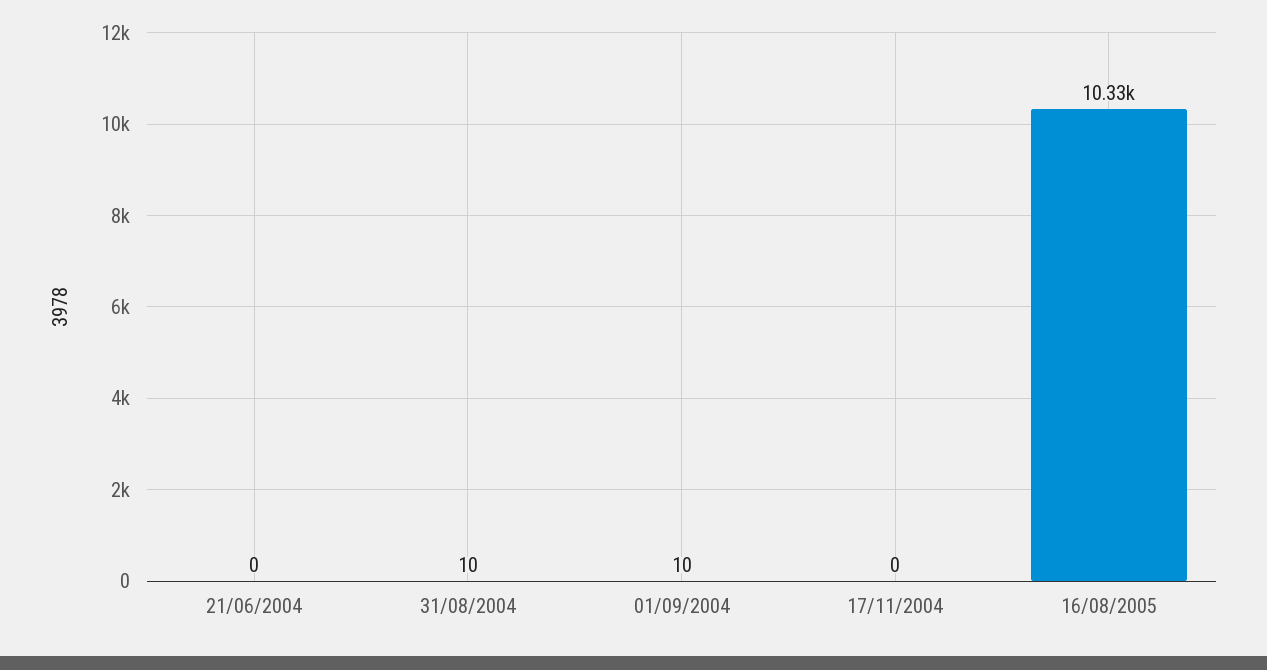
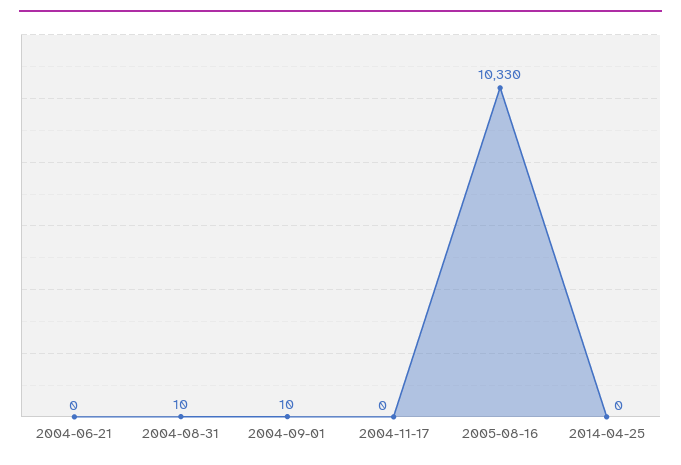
2014-04-25: none -> 0

